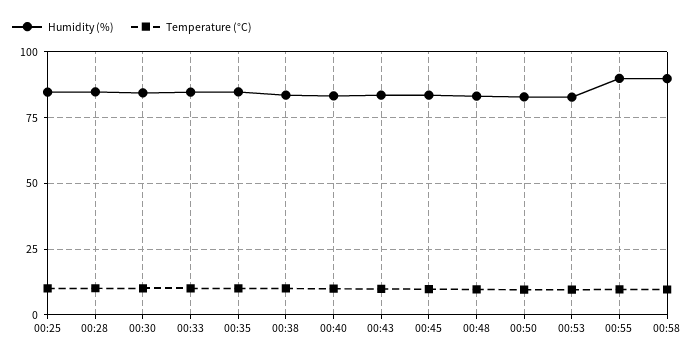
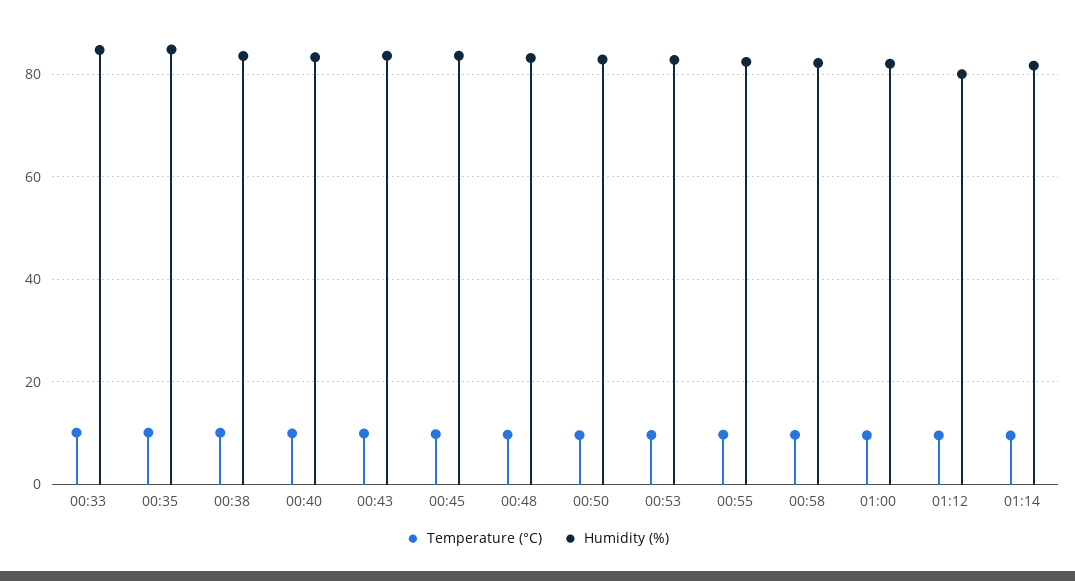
Humidity (%), 00:25: 85 -> none
Temperature (°C), 00:25: 10 -> none
Humidity (%), 00:28: 85 -> none
Temperature (°C), 00:28: 10 -> none
Humidity (%), 00:30: 85 -> none
Temperature (°C), 00:30: 10 -> none
Humidity (%), 00:55: 90 -> 82
Humidity (%), 00:58: 90 -> 82
Temperature (°C), 01:00: none -> 10
Humidity (%), 01:00: none -> 82
Temperature (°C), 01:12: none -> 10
Humidity (%), 01:12: none -> 80
Temperature (°C), 01:14: none -> 10
Humidity (%), 01:14: none -> 82

